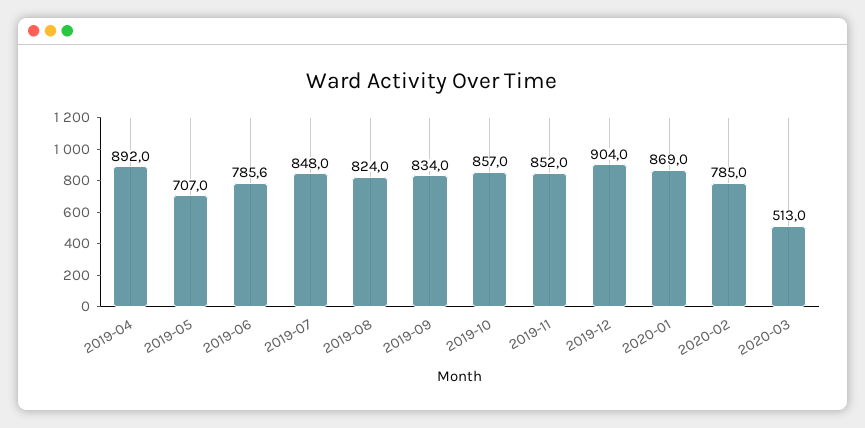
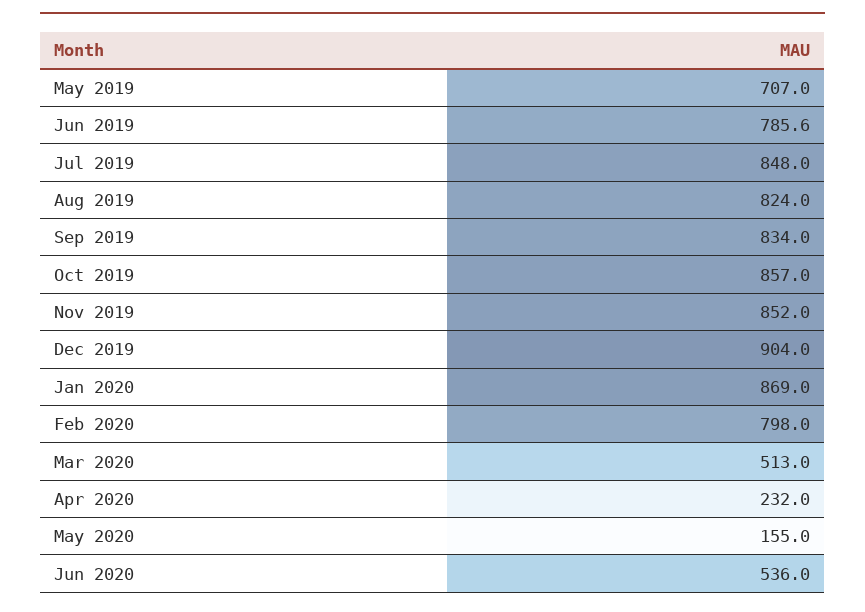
2019-04: 892 -> none
2020-02: 785 -> 798
Apr 2020: none -> 232
May 2020: none -> 155
Jun 2020: none -> 536

